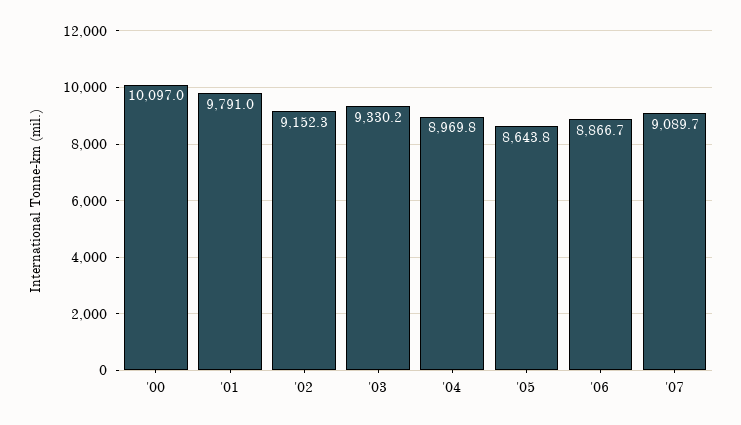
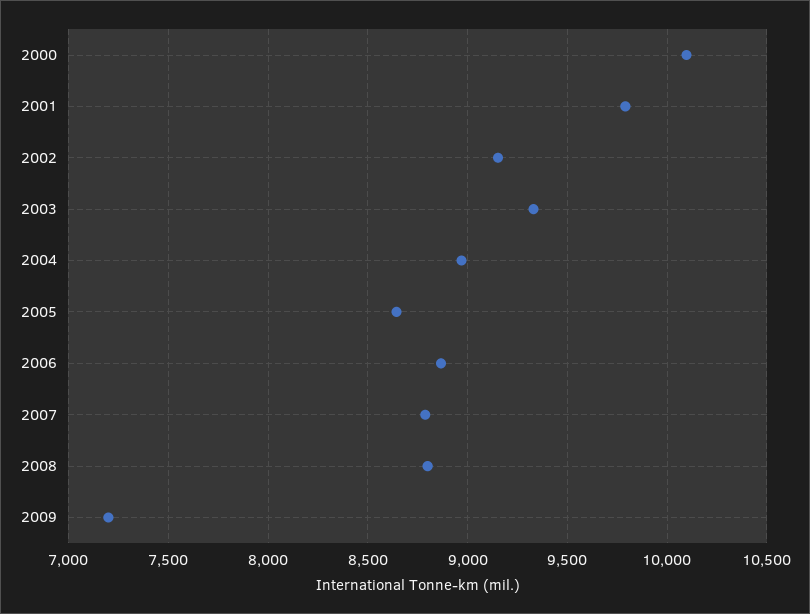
'07: 9089.7 -> 8800
2008: none -> 8800
2009: none -> 7200

